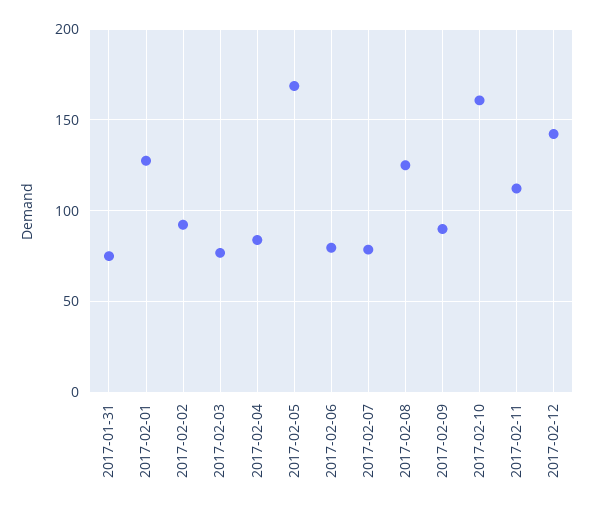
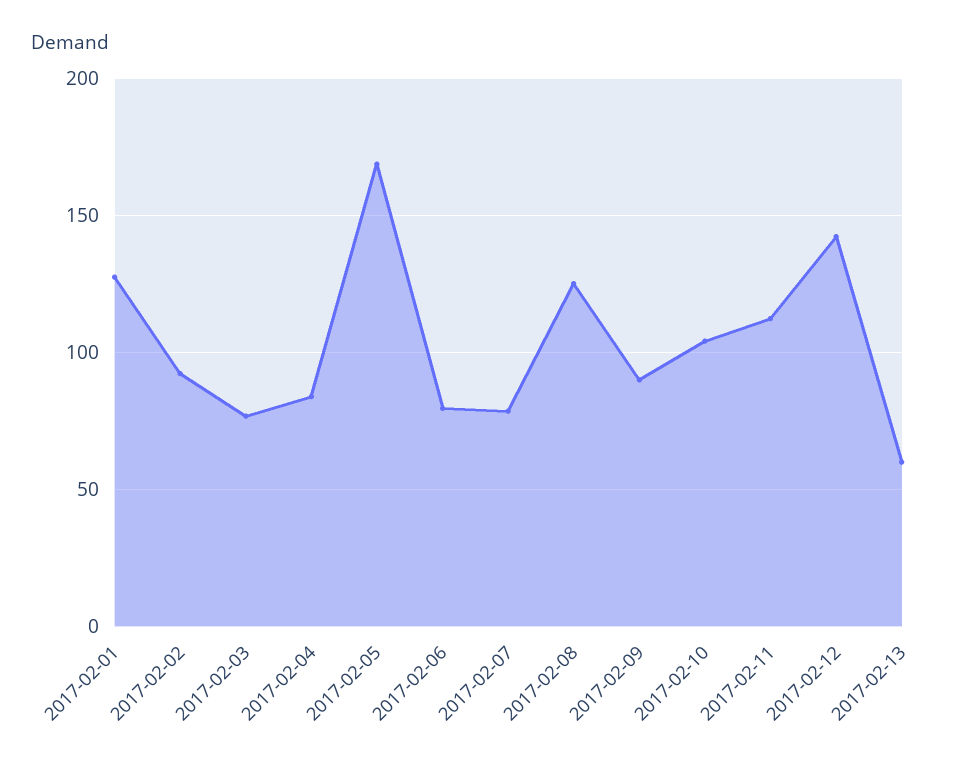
2017-01-31: 75 -> none
2017-02-10: 160 -> 105
2017-02-13: none -> 60

